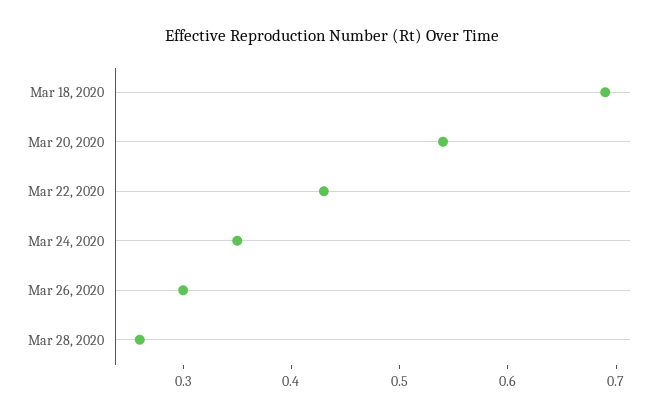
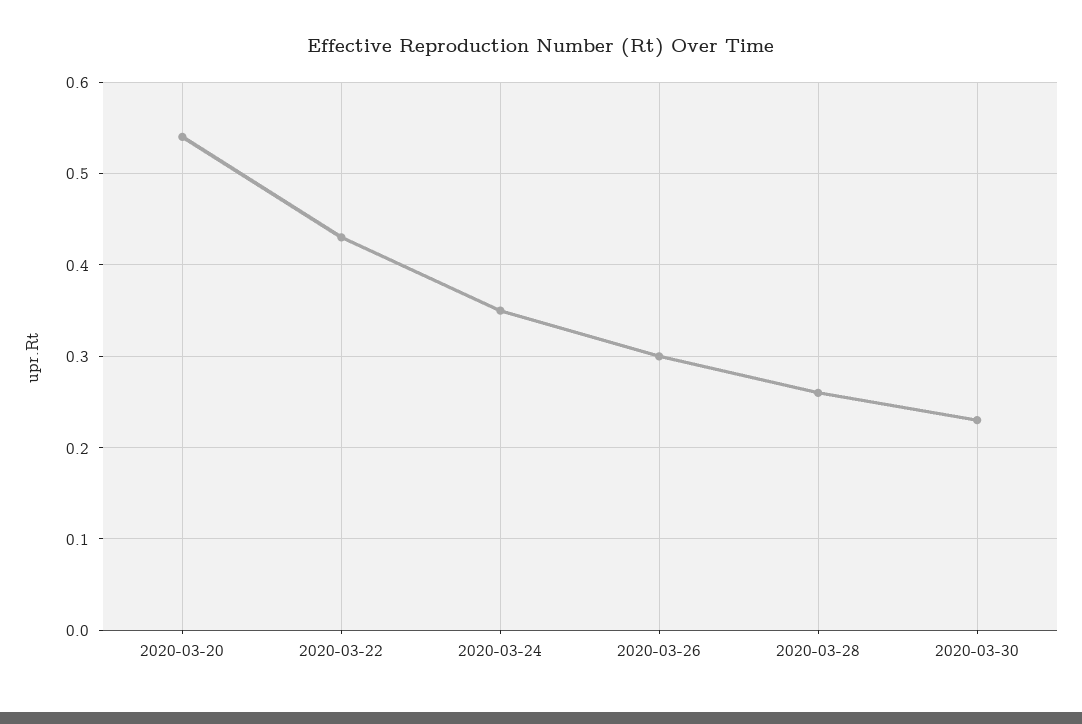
Mar 18, 2020: 0.69 -> none
2020-03-30: none -> 0.23

